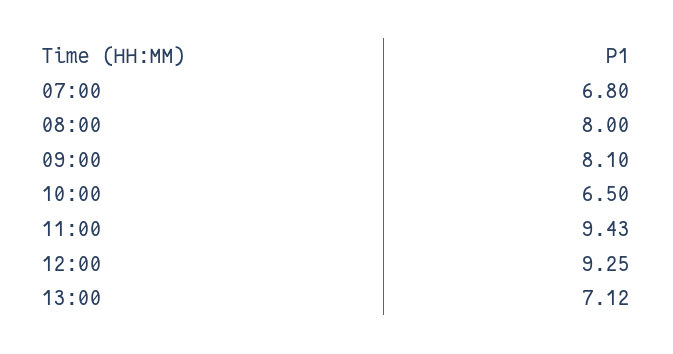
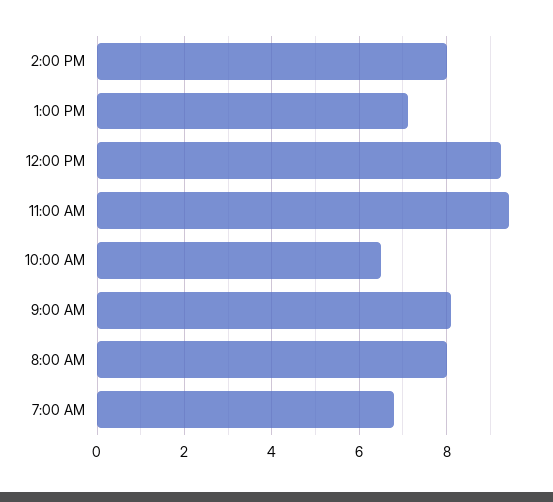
2:00 PM: none -> 8

